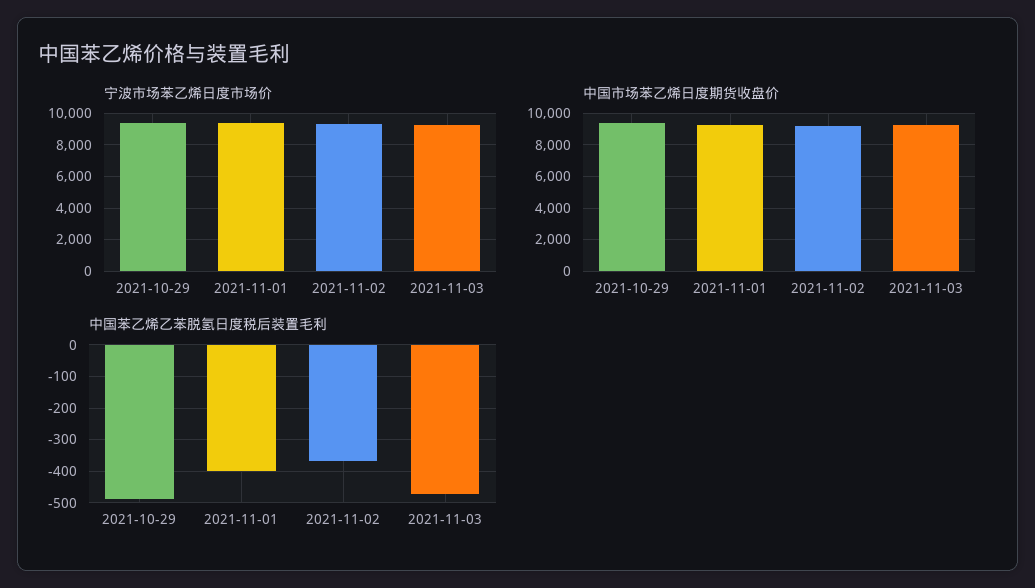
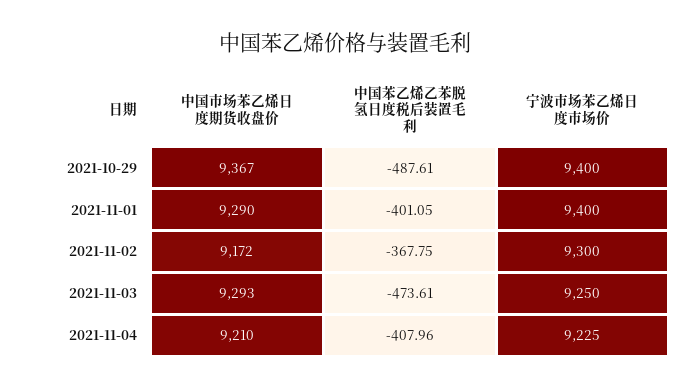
中国市场苯乙烯日度期货收盘价, 2021-11-04: none -> 9210
中国苯乙烯乙苯脱氢日度税后装置毛利, 2021-11-04: none -> -407.96
宁波市场苯乙烯日度市场价, 2021-11-04: none -> 9225

